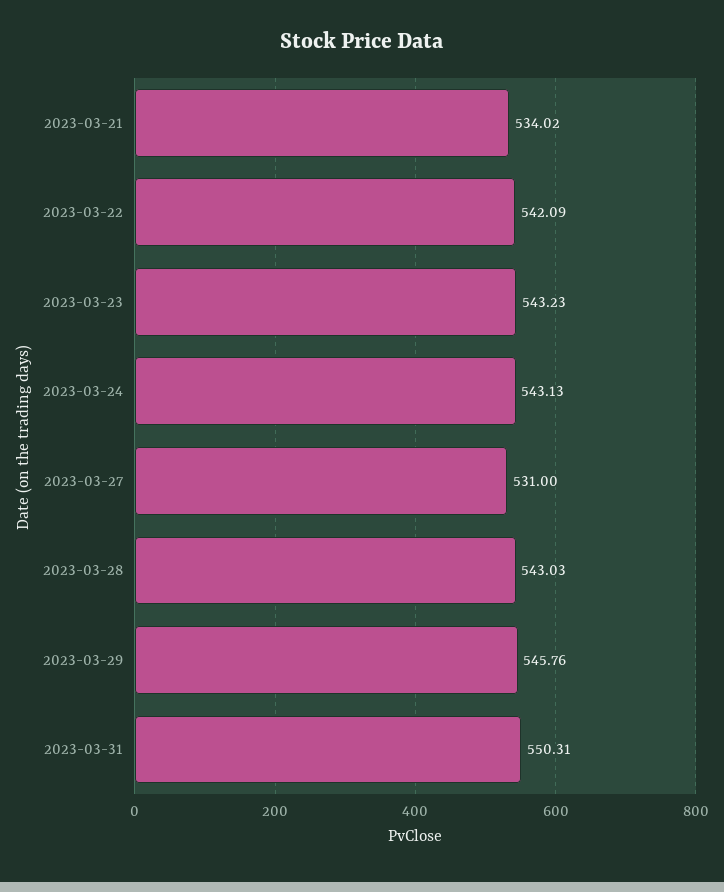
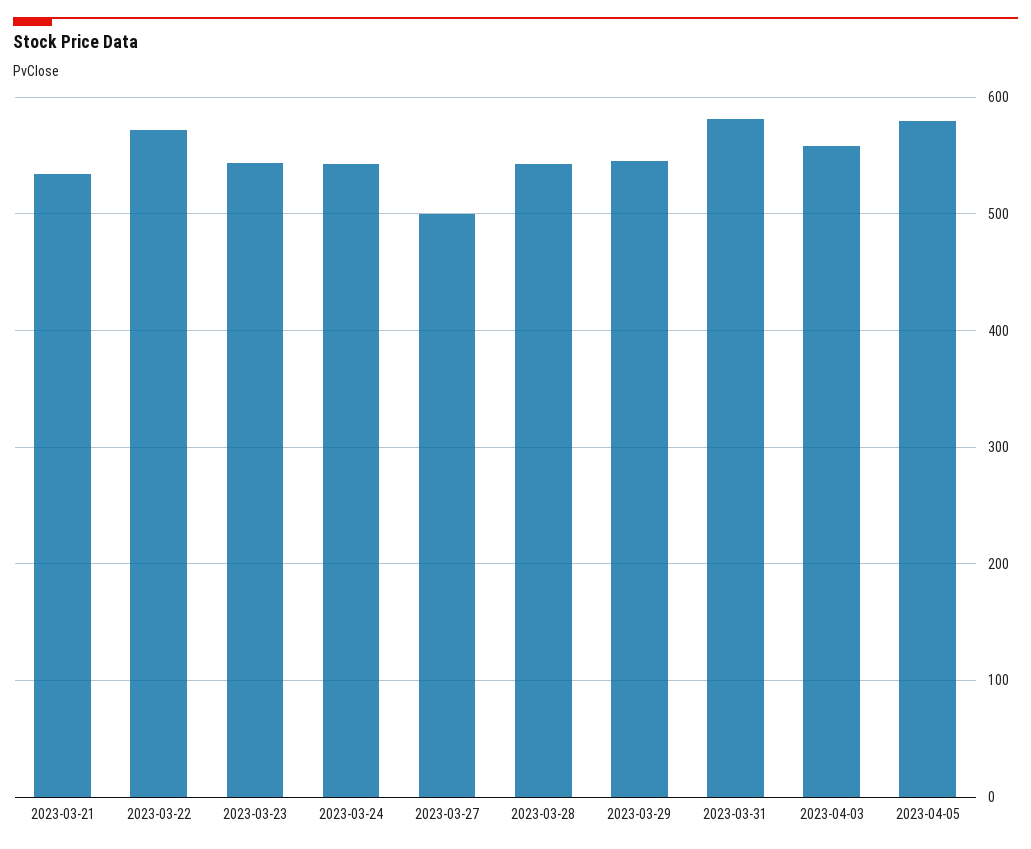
2023-03-22: 542.09 -> 570
2023-03-27: 531 -> 500
2023-03-31: 550.31 -> 580
2023-04-03: none -> 560
2023-04-05: none -> 580

